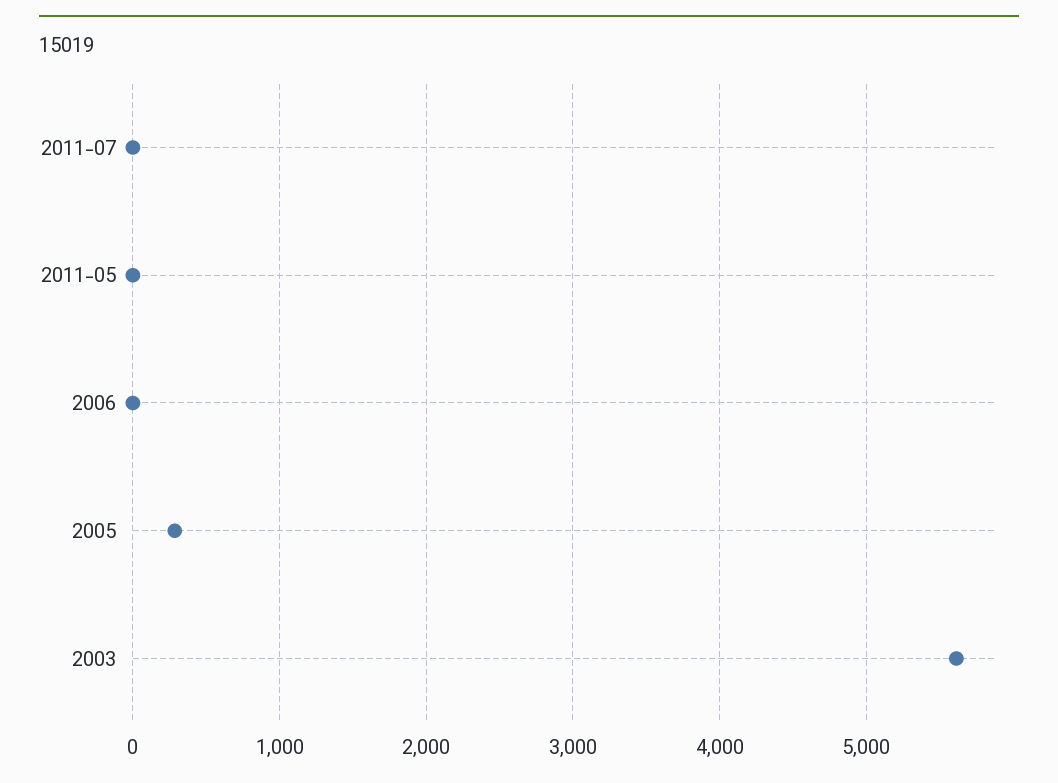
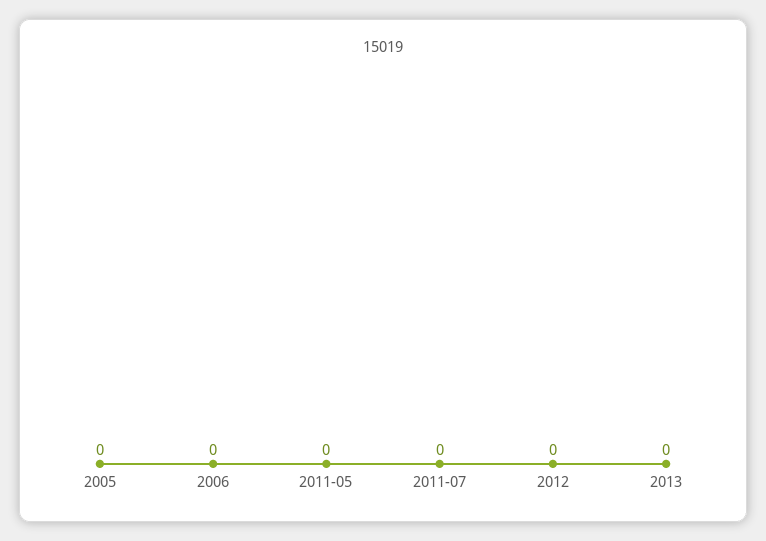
2005: 300 -> 0
2003: 5600 -> none
2012: none -> 0
2013: none -> 0

